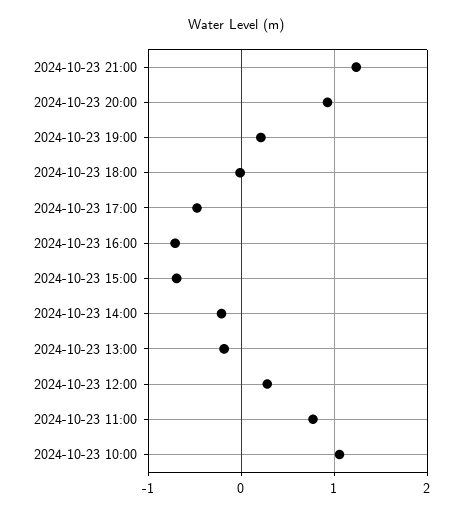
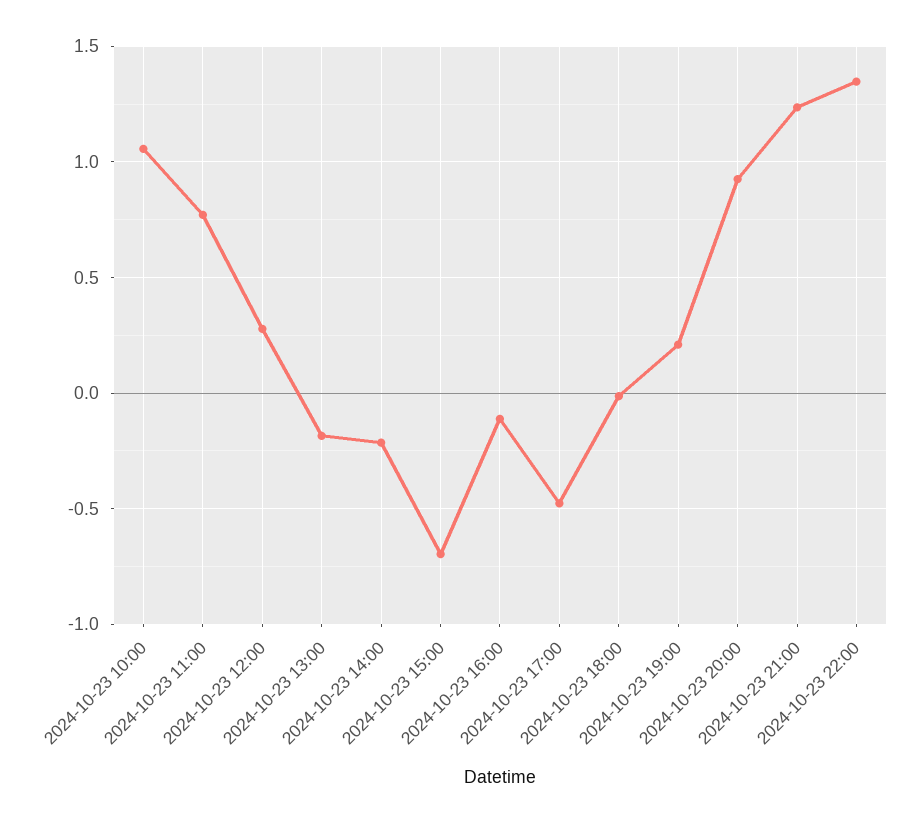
2024-10-23 16:00: -0.7 -> -0.1
2024-10-23 22:00: none -> 1.35

